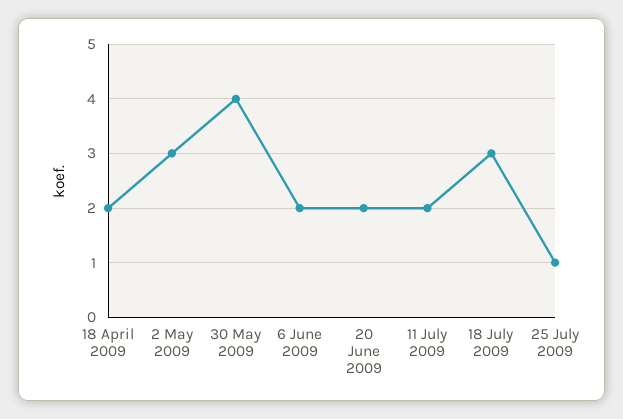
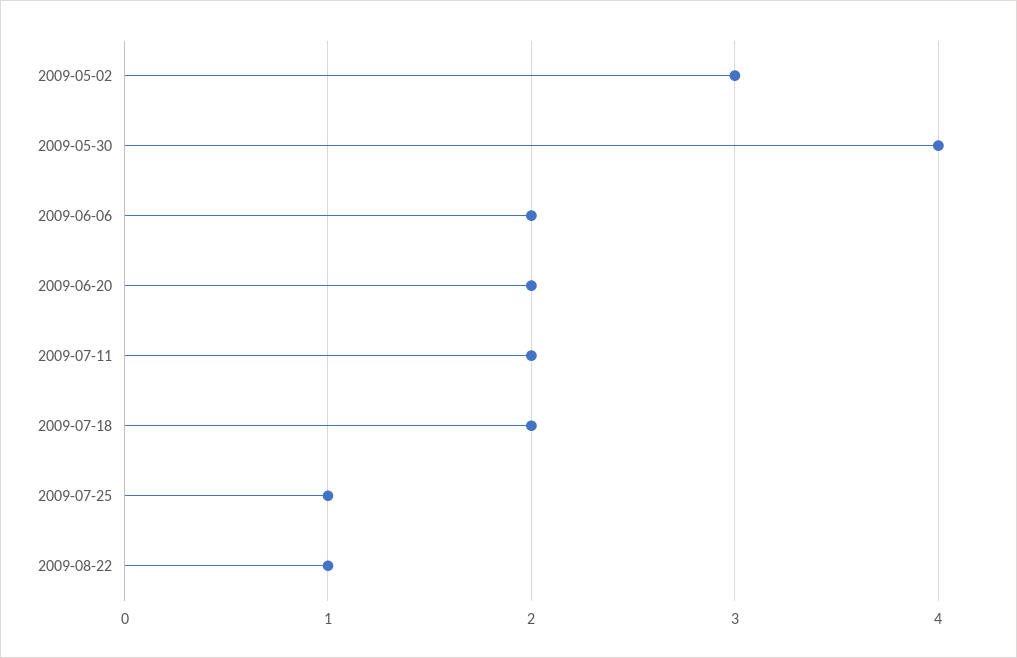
18 April 2009: 2 -> none
18 July 2009: 3 -> 2
2009-08-22: none -> 1

